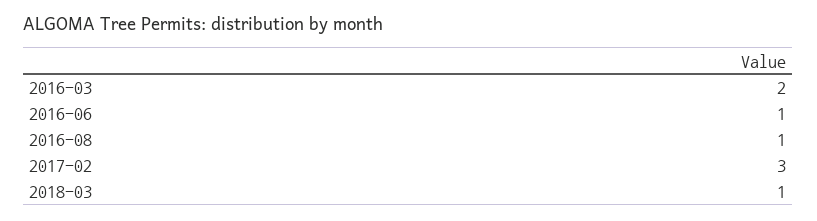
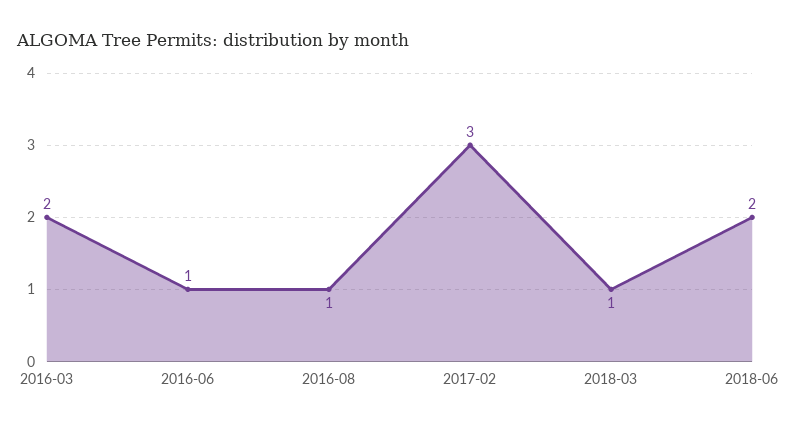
2018-06: none -> 2

